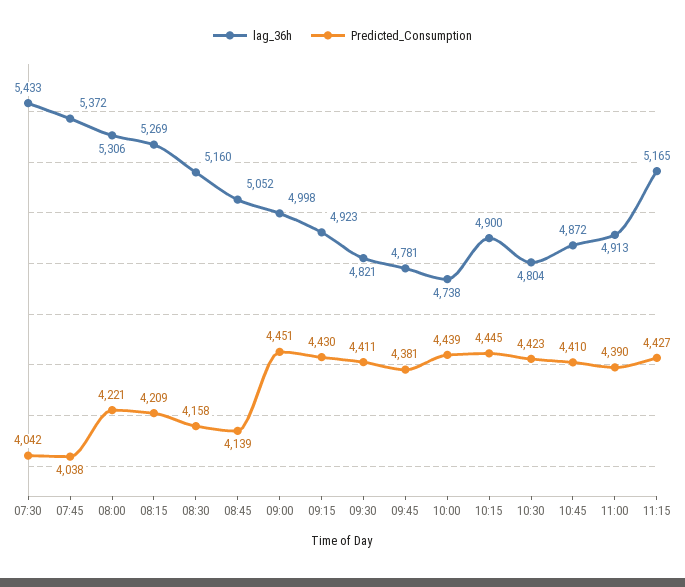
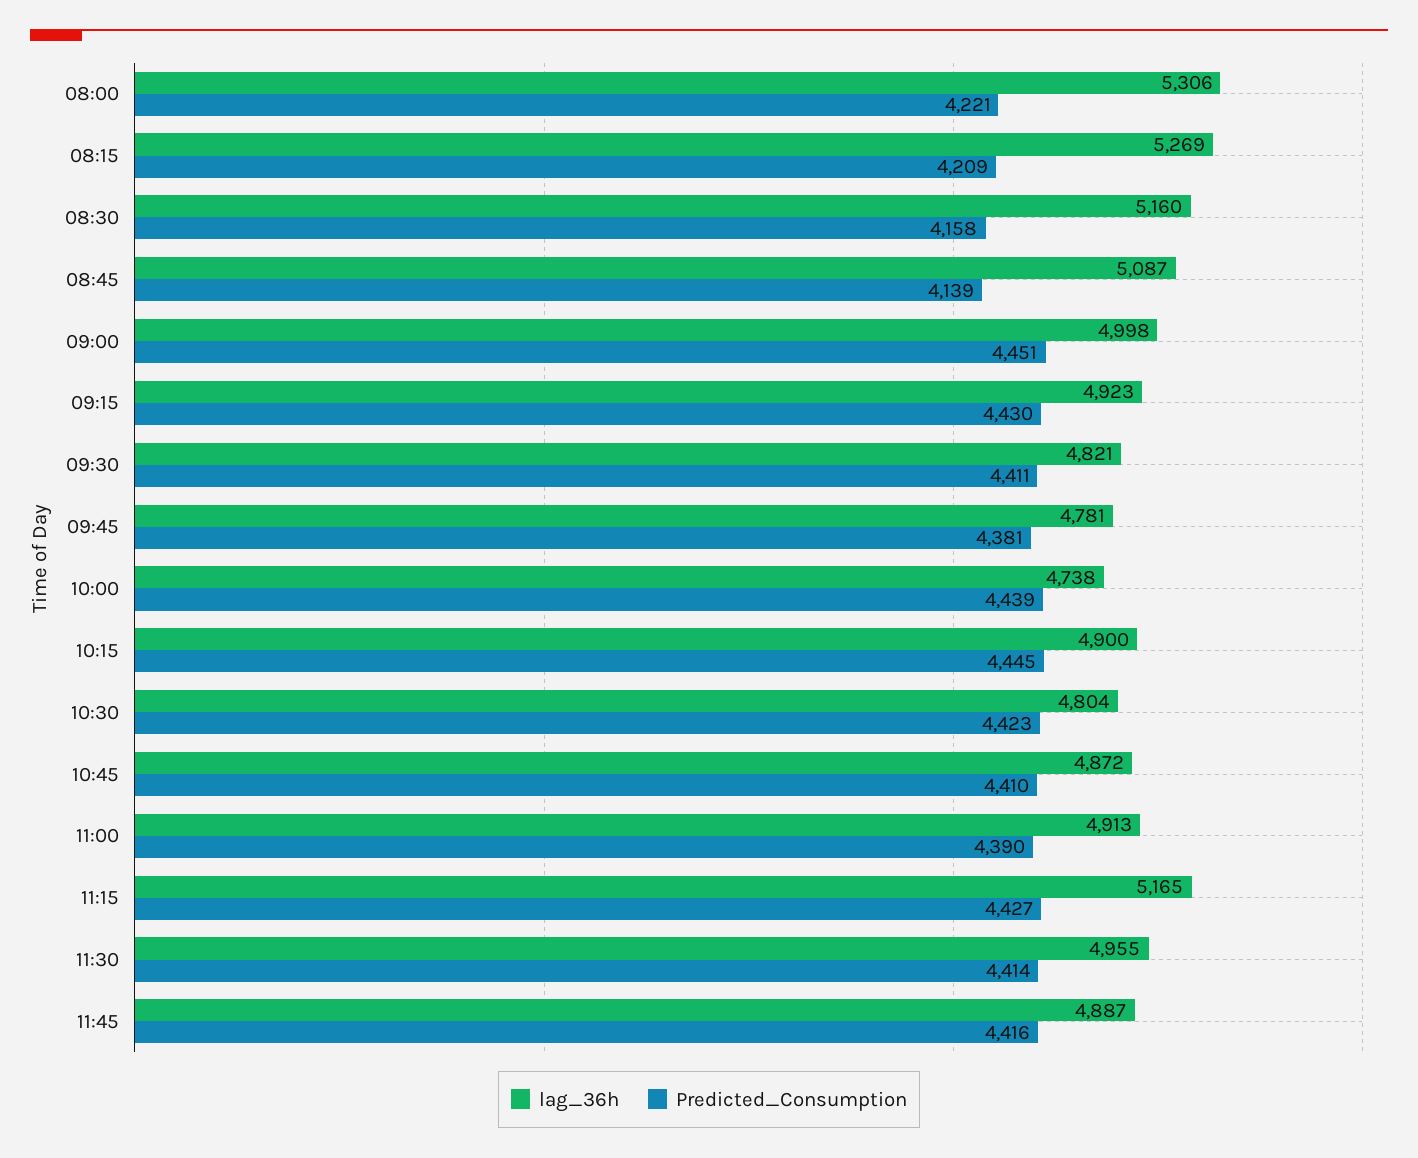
lag_36h, 07:30: 5433 -> none
Predicted_Consumption, 07:30: 4042 -> none
lag_36h, 07:45: 5372 -> none
Predicted_Consumption, 07:45: 4038 -> none
lag_36h, 08:45: 5052 -> 5087
lag_36h, 11:30: none -> 4955
Predicted_Consumption, 11:30: none -> 4414
lag_36h, 11:45: none -> 4887
Predicted_Consumption, 11:45: none -> 4416

